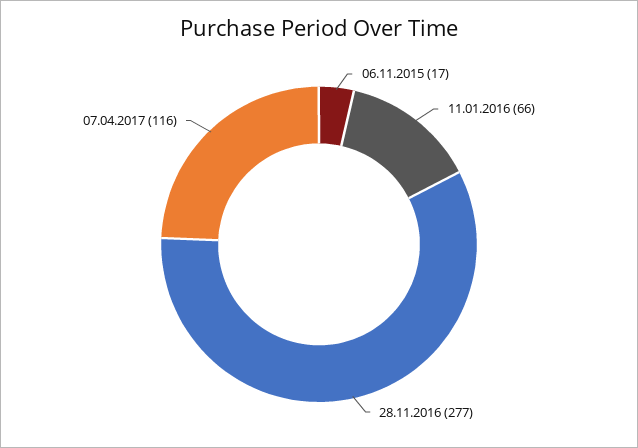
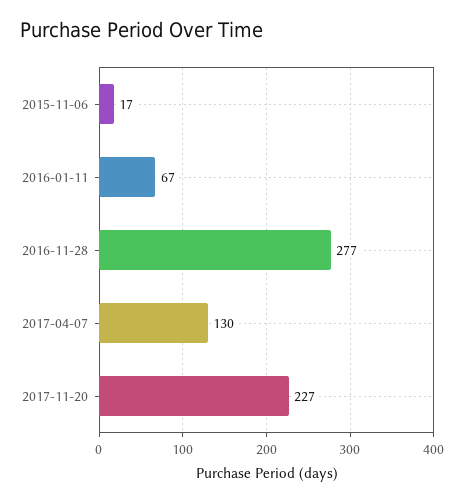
11.01.2016: 66 -> 67
07.04.2017: 116 -> 130
2017-11-20: none -> 227

